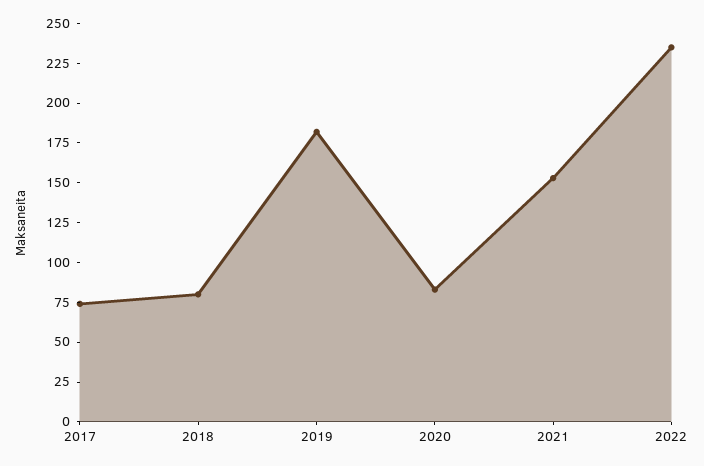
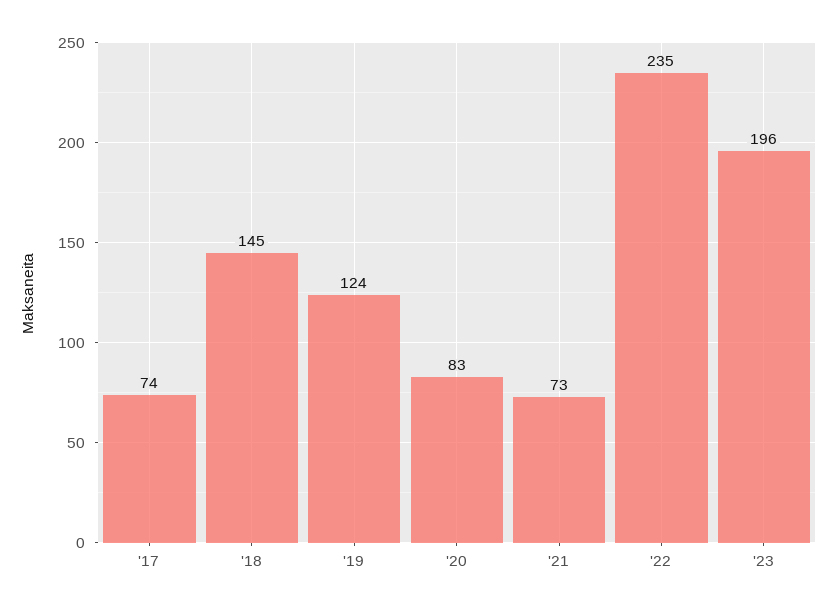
2018: 75 -> 145
2019: 175 -> 124
2021: 150 -> 73
'23: none -> 196

